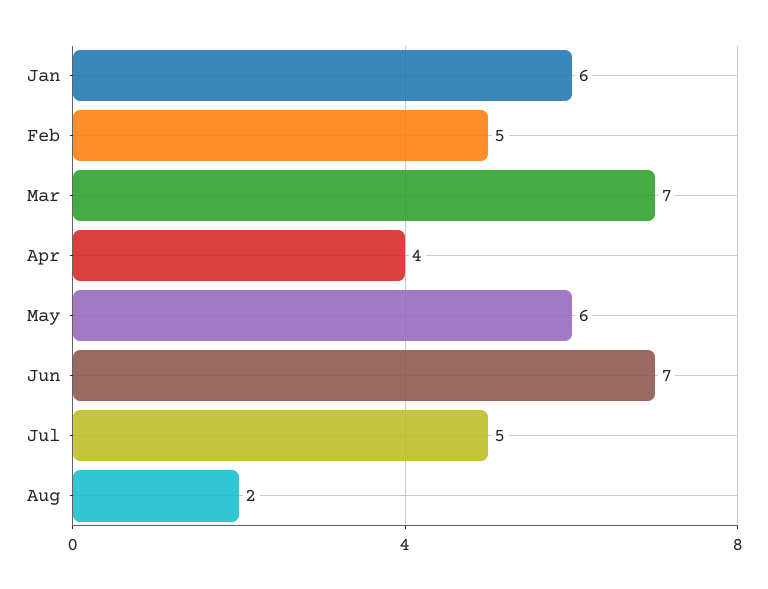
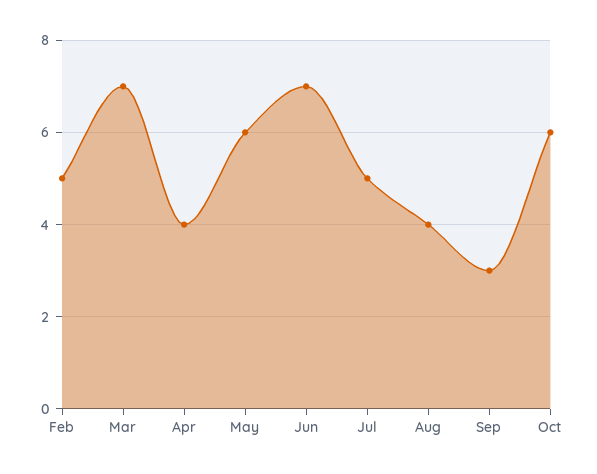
Jan: 6 -> none
Aug: 2 -> 4
Sep: none -> 3
Oct: none -> 6

